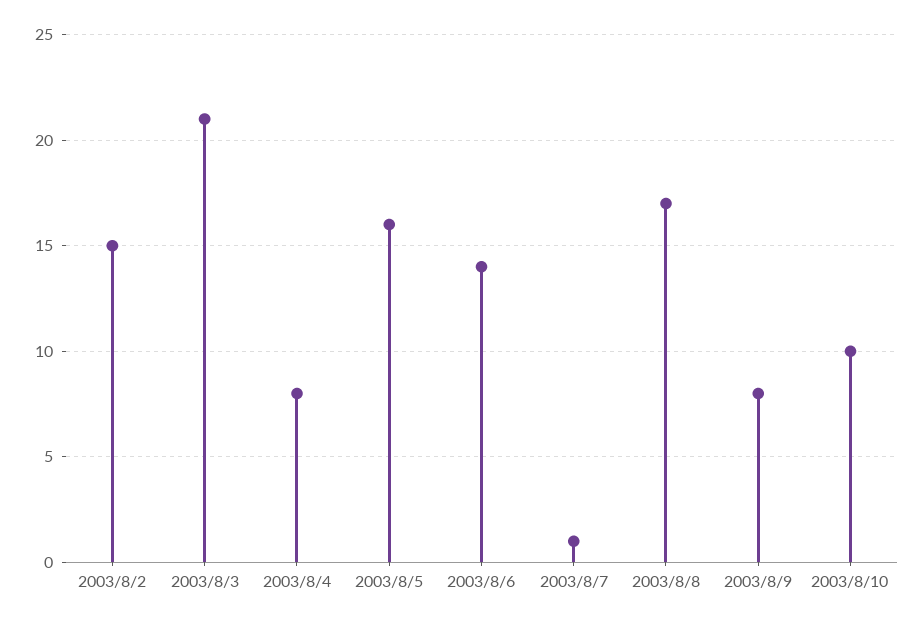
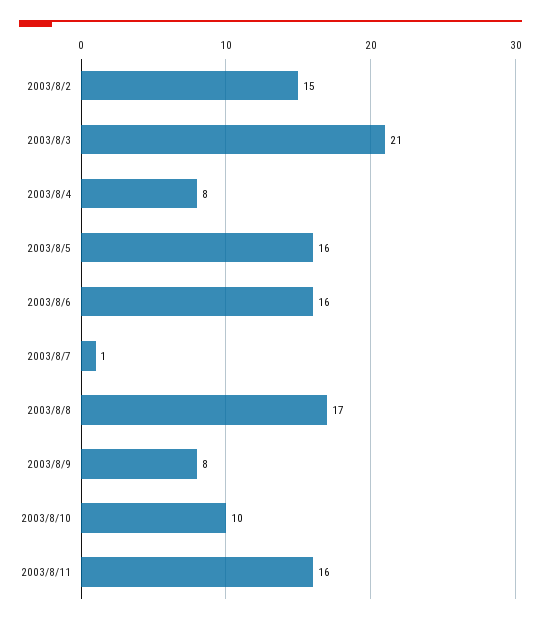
2003/8/6: 14 -> 16
2003/8/11: none -> 16

